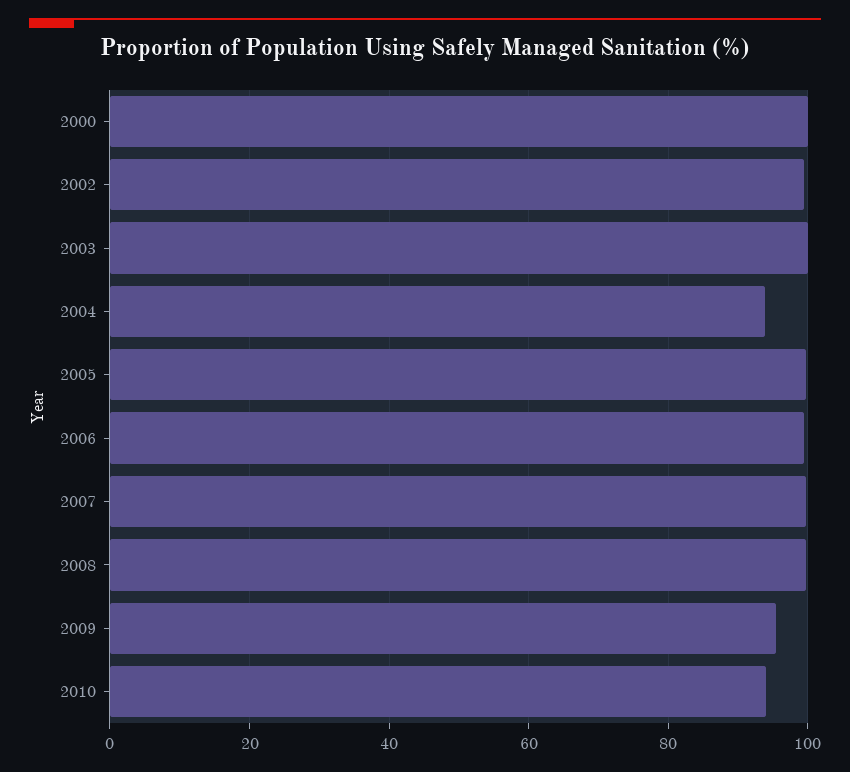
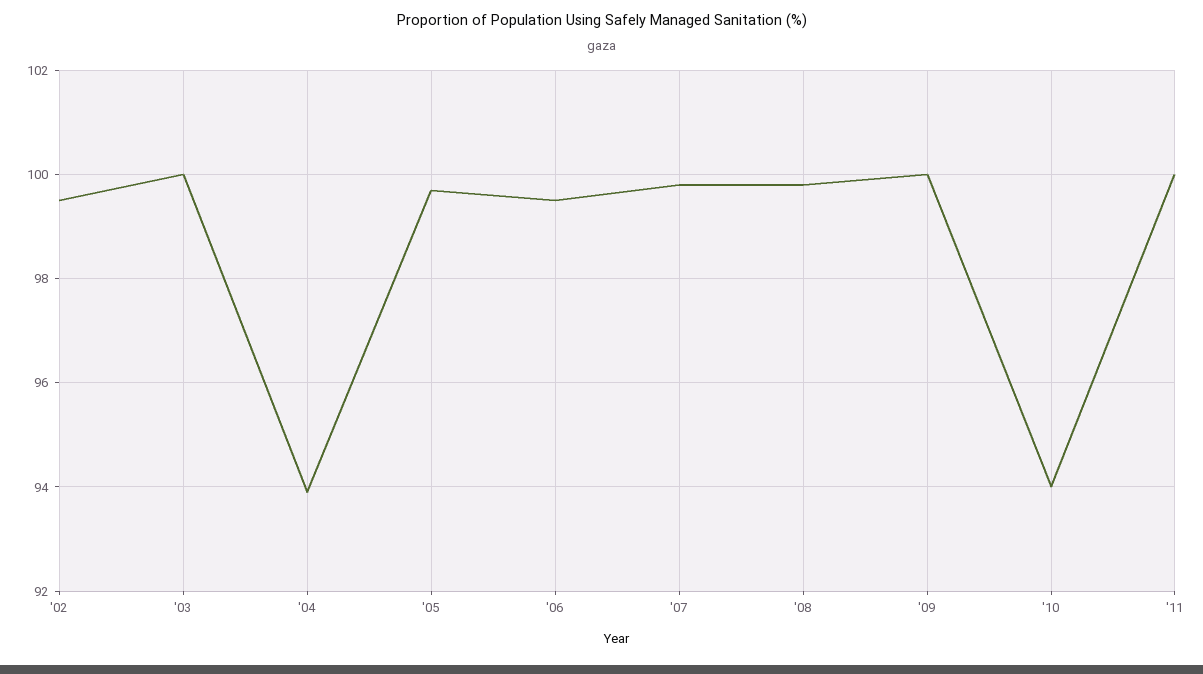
2000: 100 -> none
2009: 96 -> 100
'11: none -> 100

